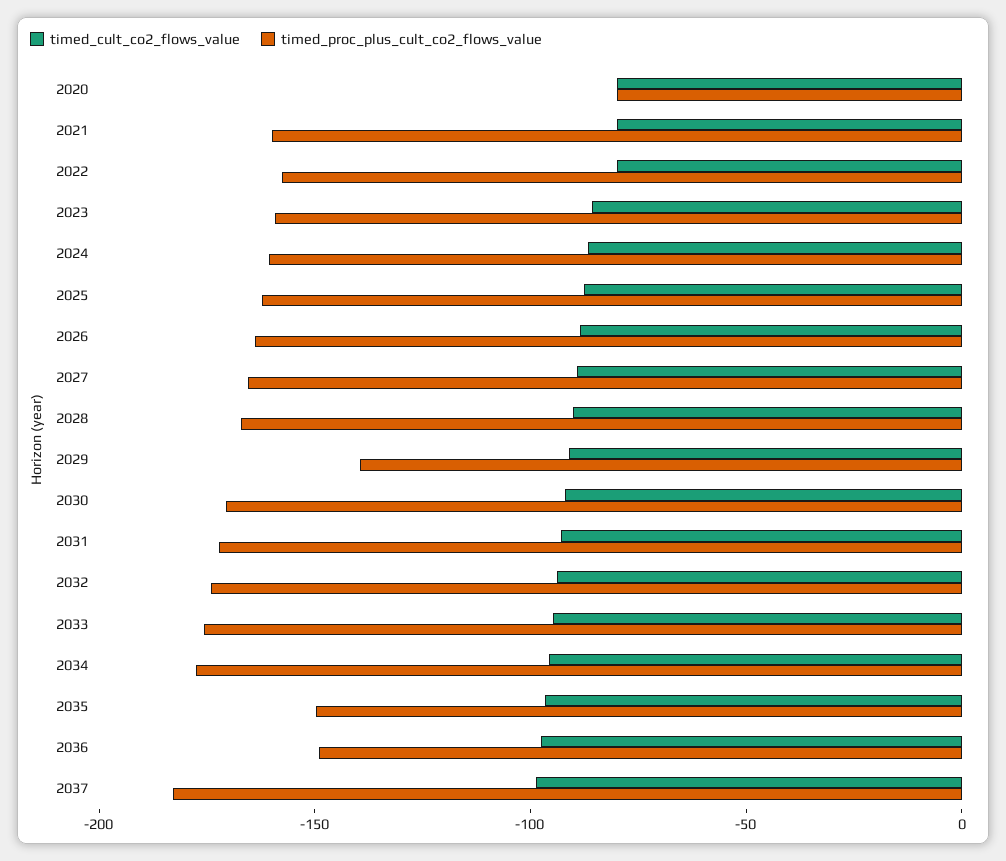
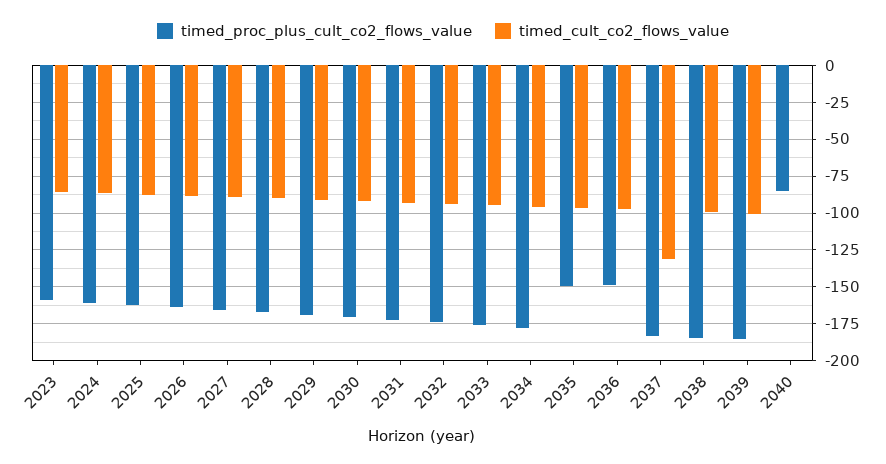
timed_cult_co2_flows_value, 2020: -80 -> none
timed_proc_plus_cult_co2_flows_value, 2020: -80 -> none
timed_cult_co2_flows_value, 2021: -80 -> none
timed_proc_plus_cult_co2_flows_value, 2021: -160 -> none
timed_cult_co2_flows_value, 2022: -80 -> none
timed_proc_plus_cult_co2_flows_value, 2022: -160 -> none
timed_proc_plus_cult_co2_flows_value, 2029: -140 -> -170
timed_cult_co2_flows_value, 2037: -100 -> -130
timed_proc_plus_cult_co2_flows_value, 2038: none -> -185
timed_cult_co2_flows_value, 2038: none -> -100
timed_proc_plus_cult_co2_flows_value, 2039: none -> -185
timed_cult_co2_flows_value, 2039: none -> -100
timed_proc_plus_cult_co2_flows_value, 2040: none -> -85
timed_cult_co2_flows_value, 2040: none -> 0

